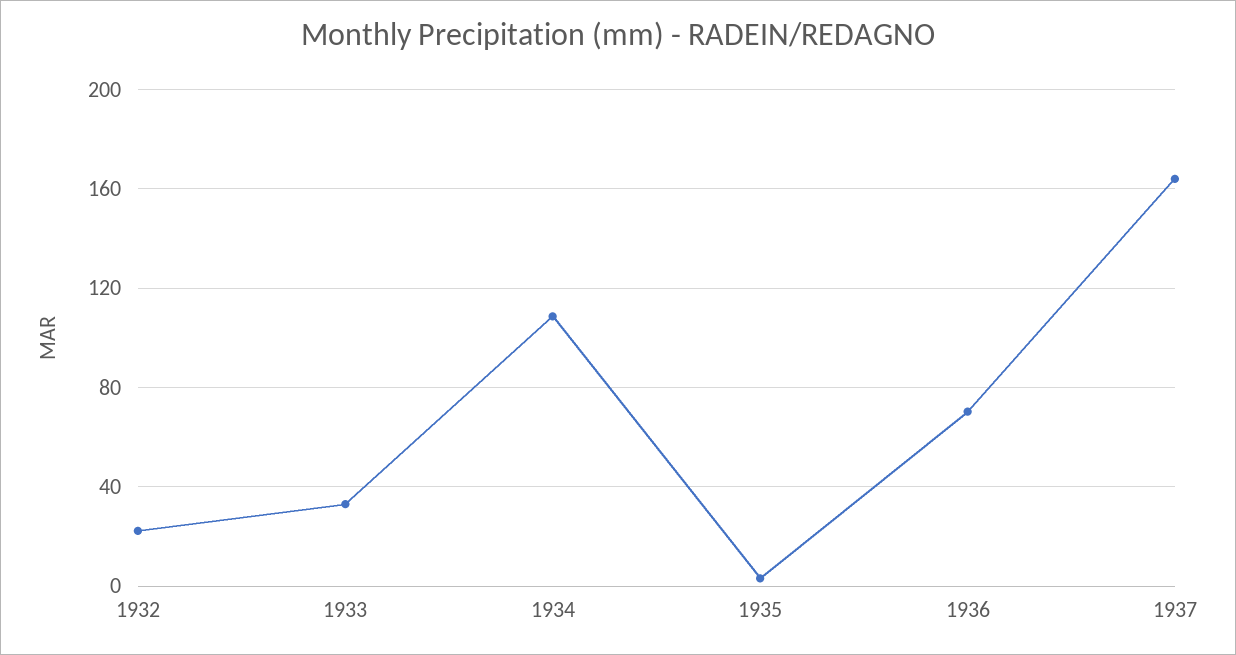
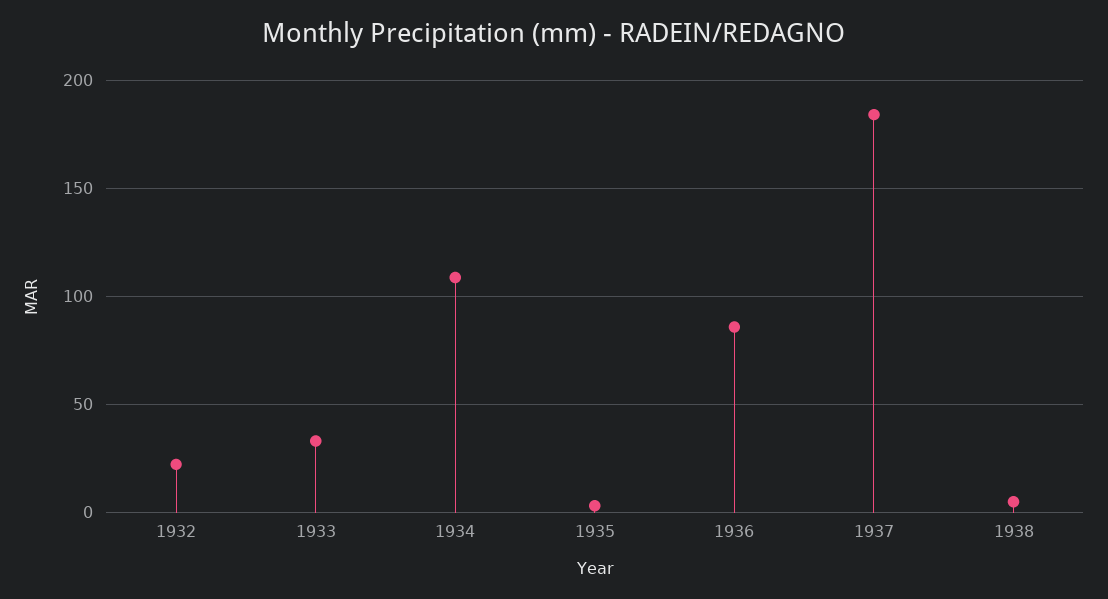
1936: 70 -> 85
1937: 165 -> 185
1938: none -> 5

